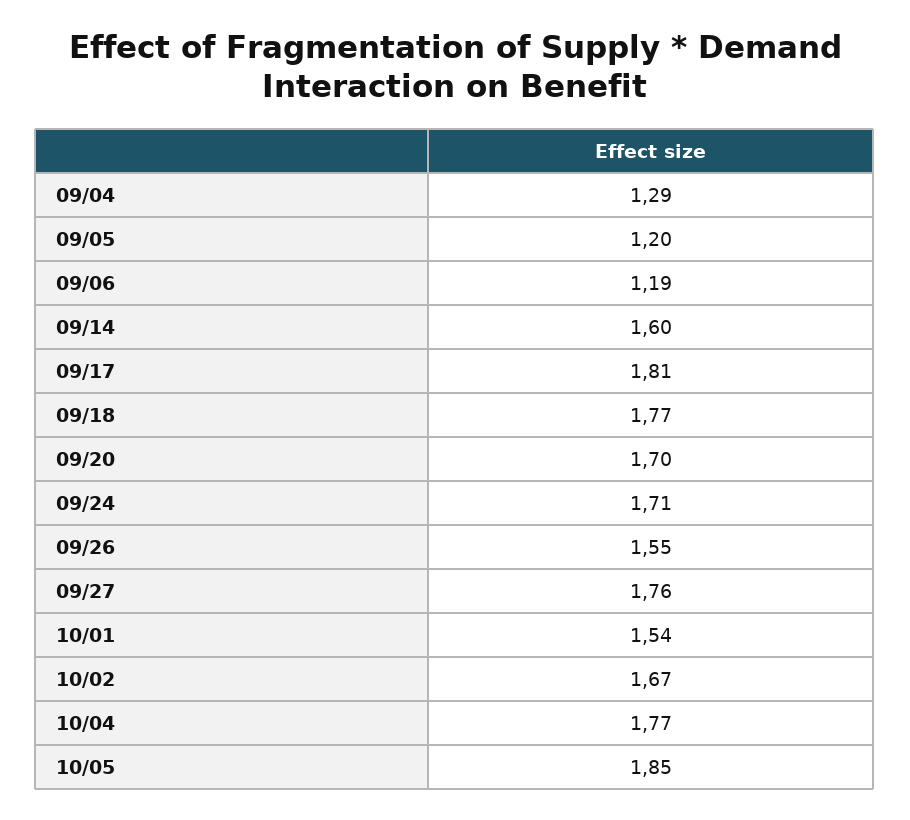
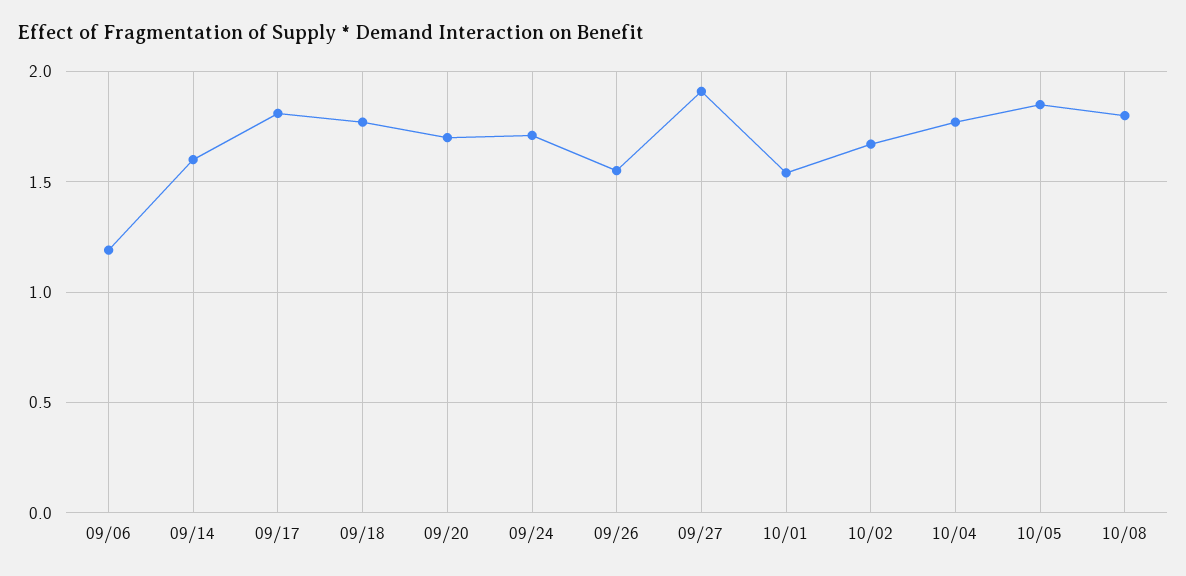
09/04: 1.29 -> none
09/05: 1.2 -> none
09/27: 1.76 -> 1.9
10/08: none -> 1.8

